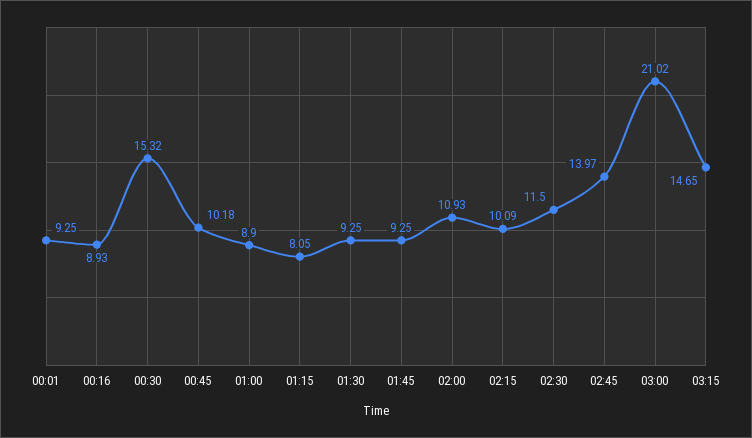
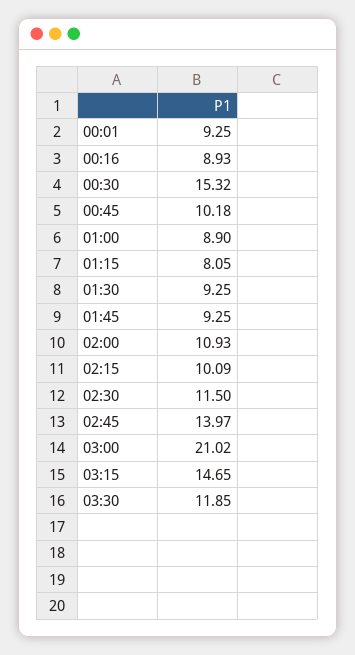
03:30: none -> 11.85

